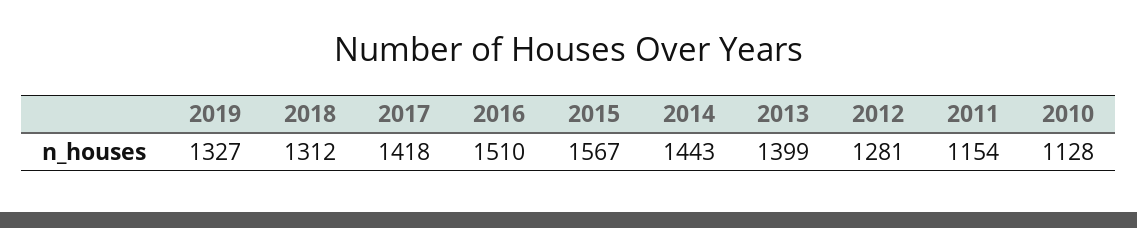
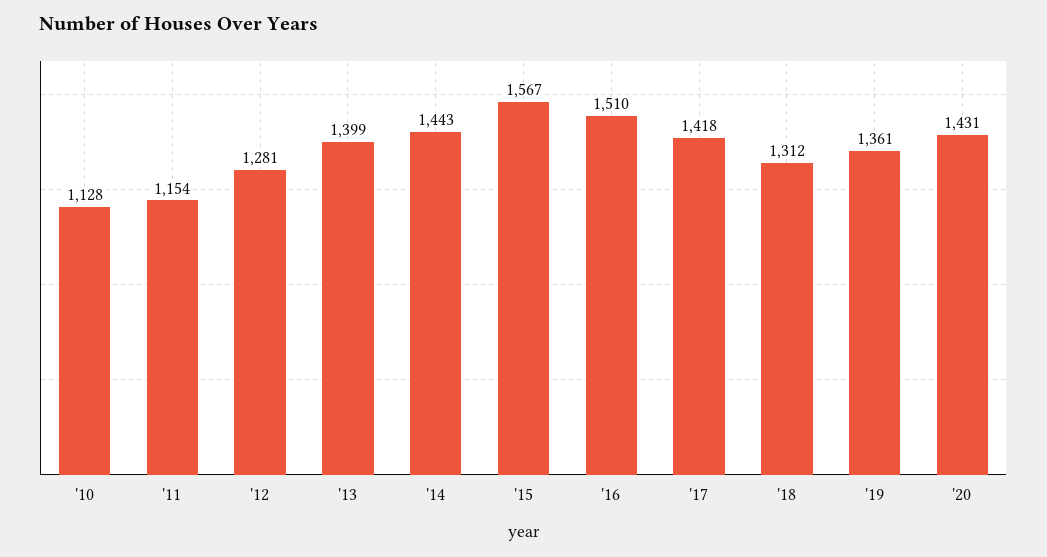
2019: 1327 -> 1361
'20: none -> 1431

